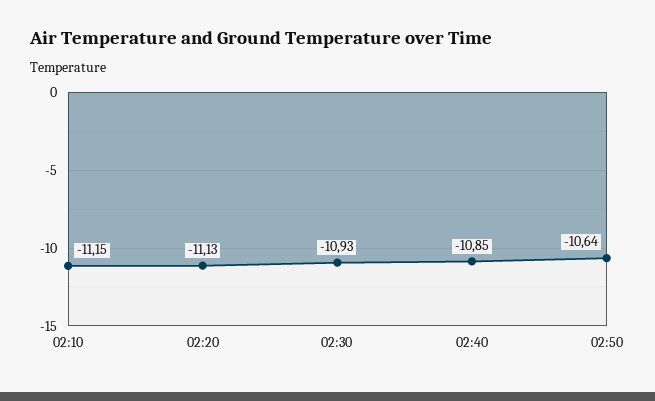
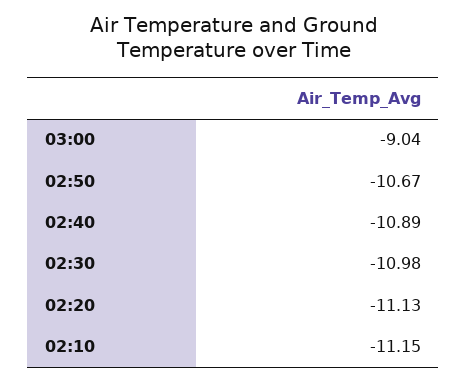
02:30: -10.93 -> -10.98
02:40: -10.85 -> -10.89
02:50: -10.64 -> -10.67
03:00: none -> -9.04

